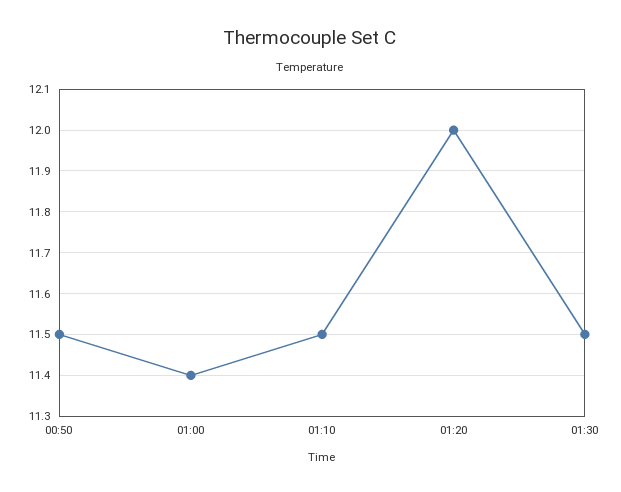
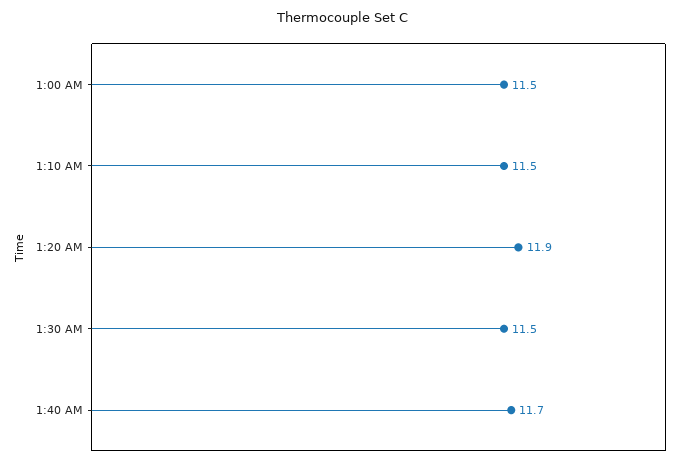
00:50: 11.5 -> none
01:00: 11.4 -> 11.5
01:20: 12 -> 11.9
1:40 AM: none -> 11.7

